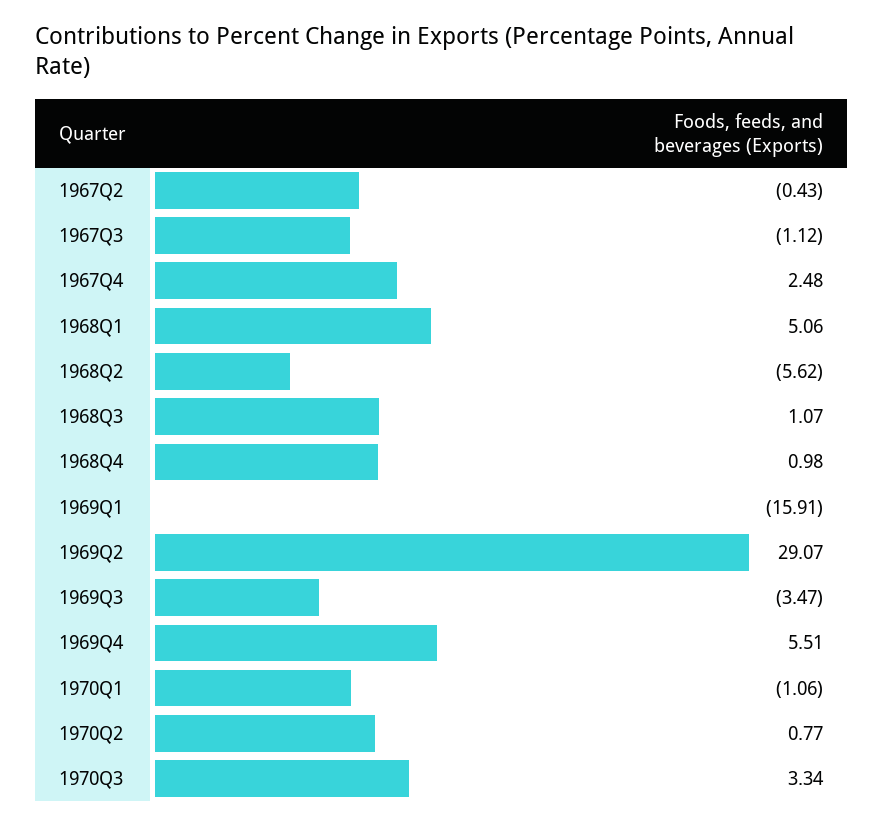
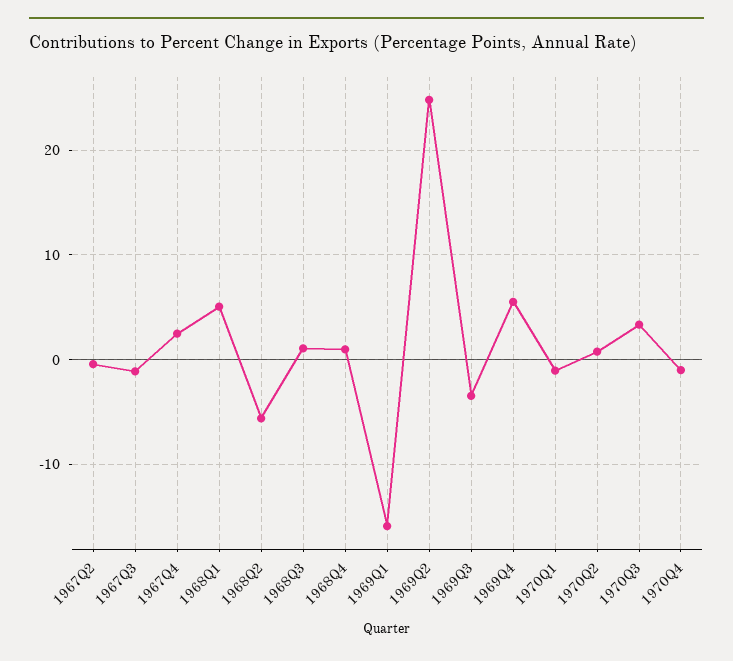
1969Q2: 29.07 -> 25
1970Q4: none -> -1

